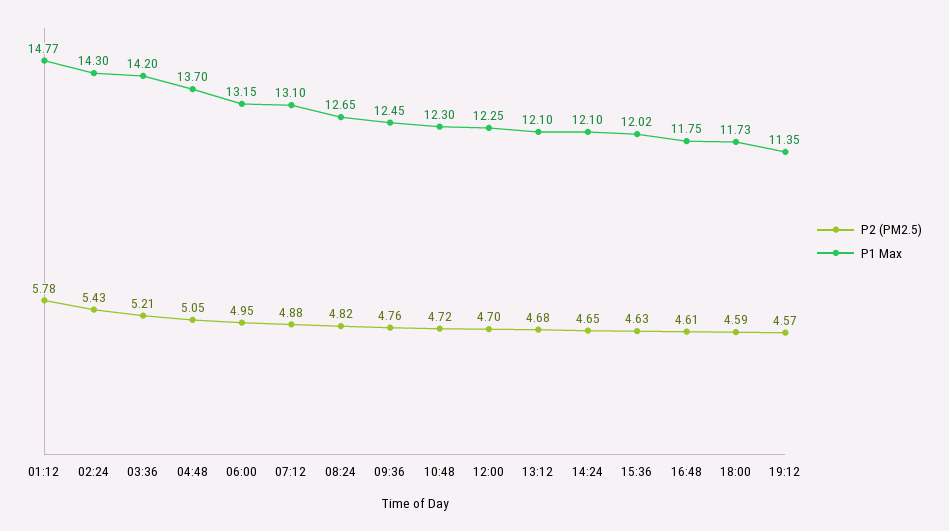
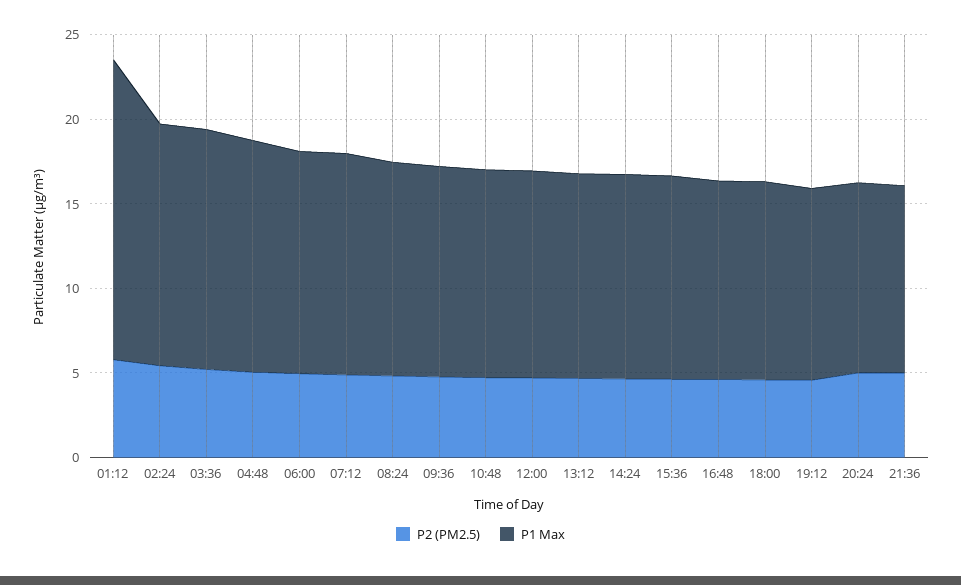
P1 Max, 01:12: 14.77 -> 18
P2 (PM2.5), 20:24: none -> 5
P1 Max, 20:24: none -> 11
P2 (PM2.5), 21:36: none -> 5
P1 Max, 21:36: none -> 11

